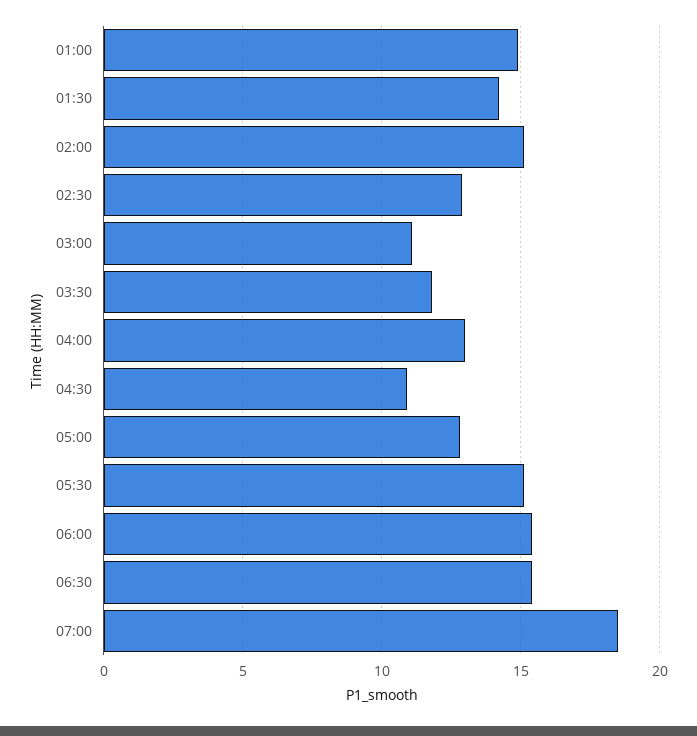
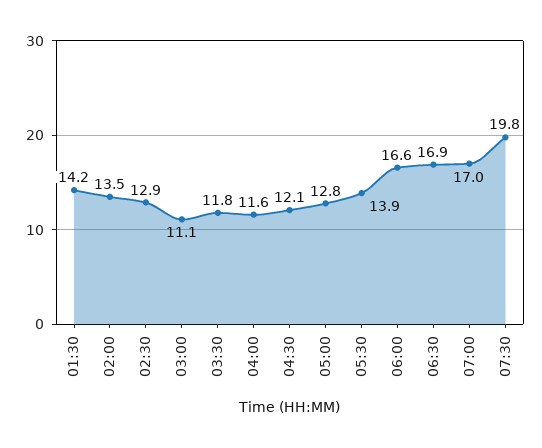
01:00: 15 -> none
02:00: 15 -> 13.5
04:00: 13 -> 11.6
04:30: 11 -> 12.1
05:30: 15 -> 13.9
06:00: 15.5 -> 16.6
06:30: 15.5 -> 16.9
07:00: 18.5 -> 17
07:30: none -> 19.8

